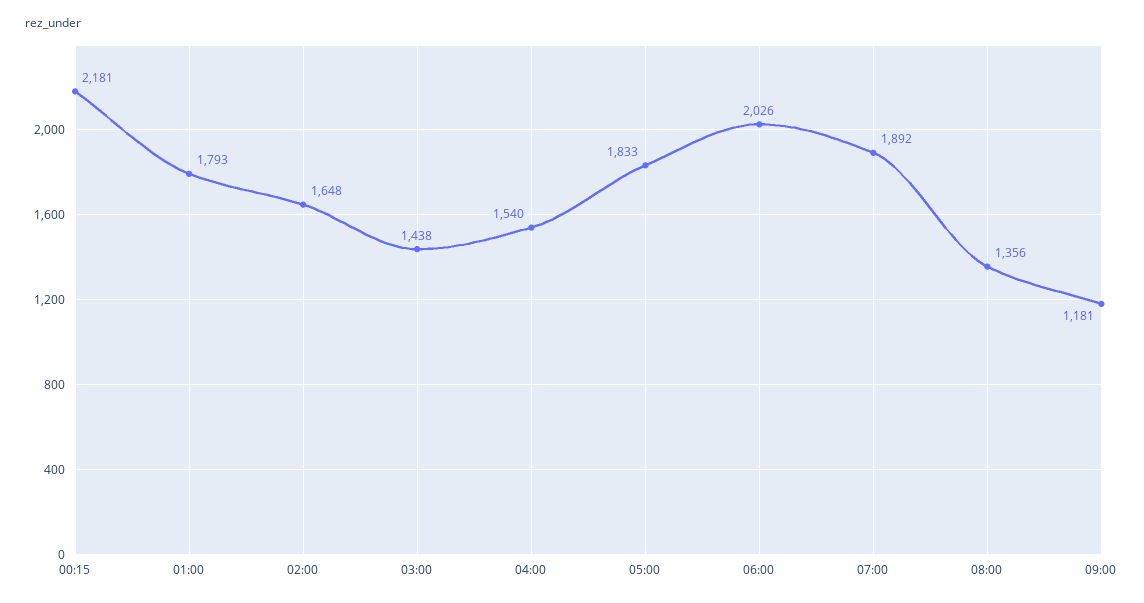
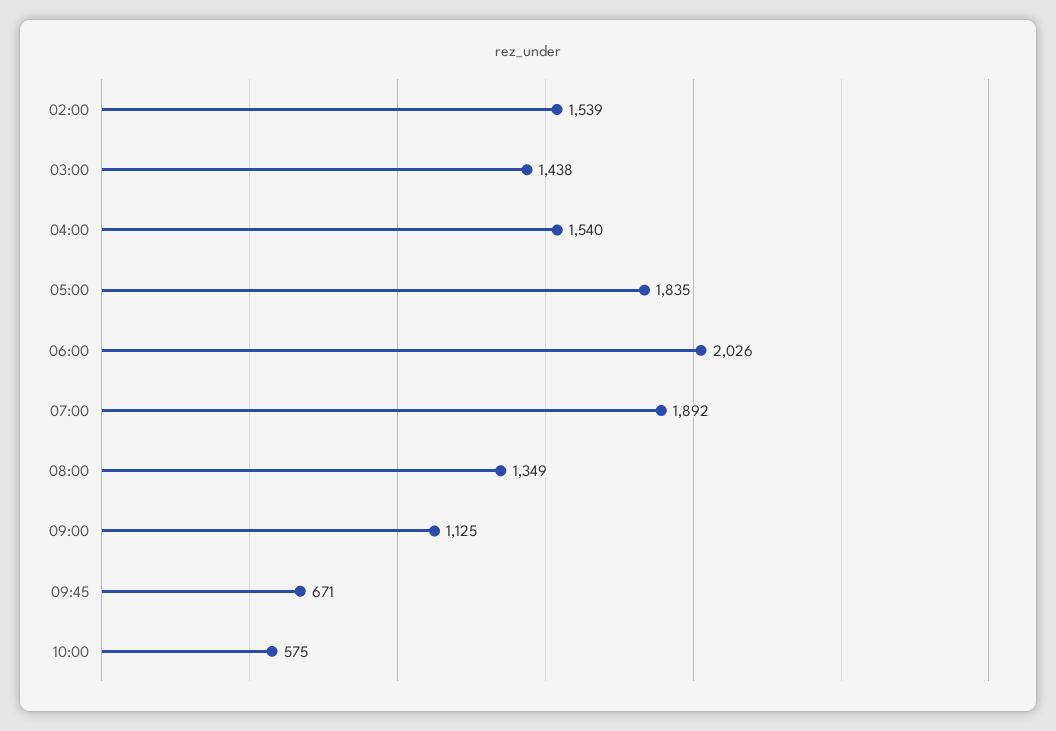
00:15: 2181 -> none
01:00: 1793 -> none
02:00: 1648 -> 1539
05:00: 1833 -> 1835
08:00: 1356 -> 1349
09:00: 1181 -> 1125
09:45: none -> 671
10:00: none -> 575

